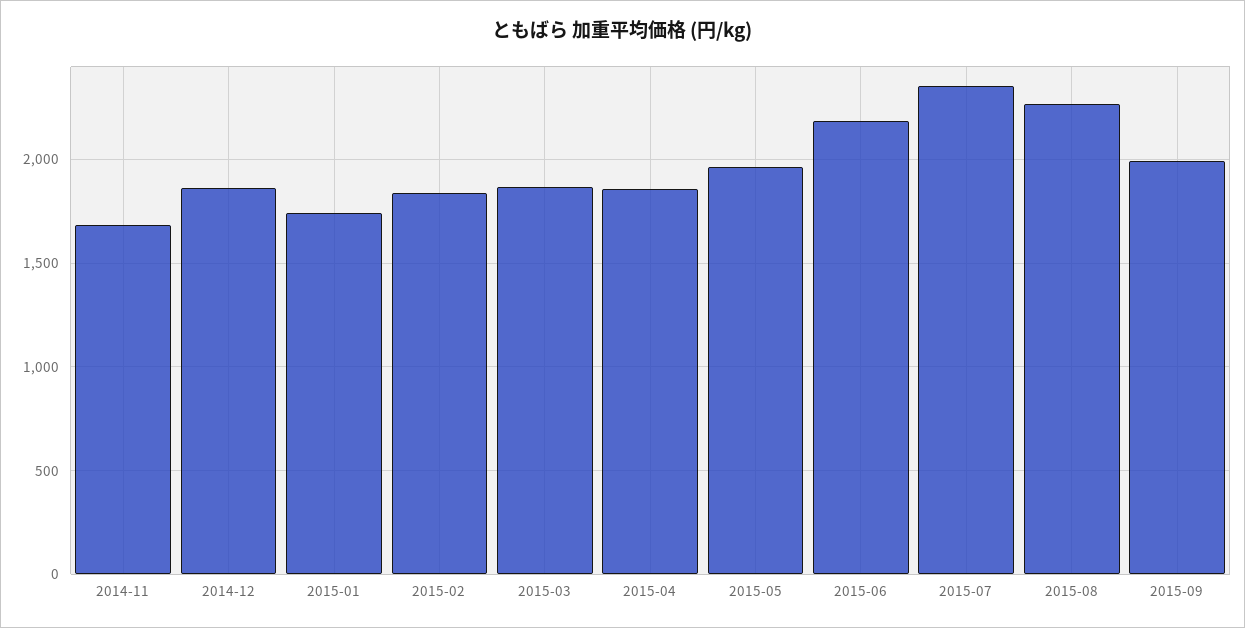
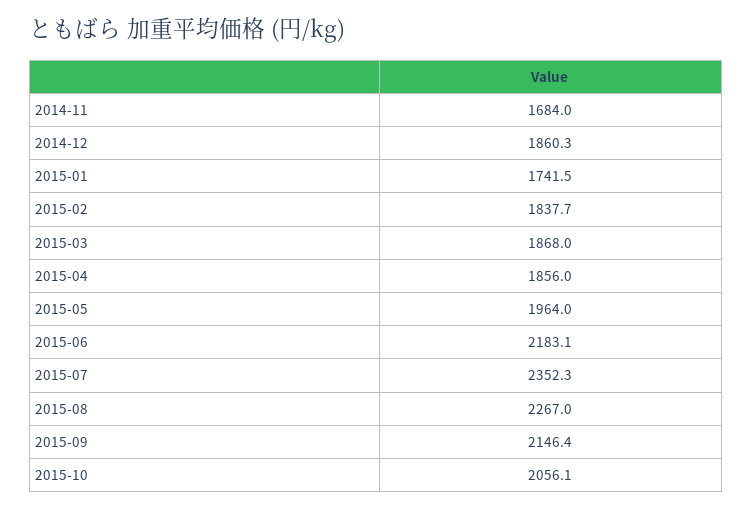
2015-09: 2000 -> 2146.4
2015-10: none -> 2056.1

